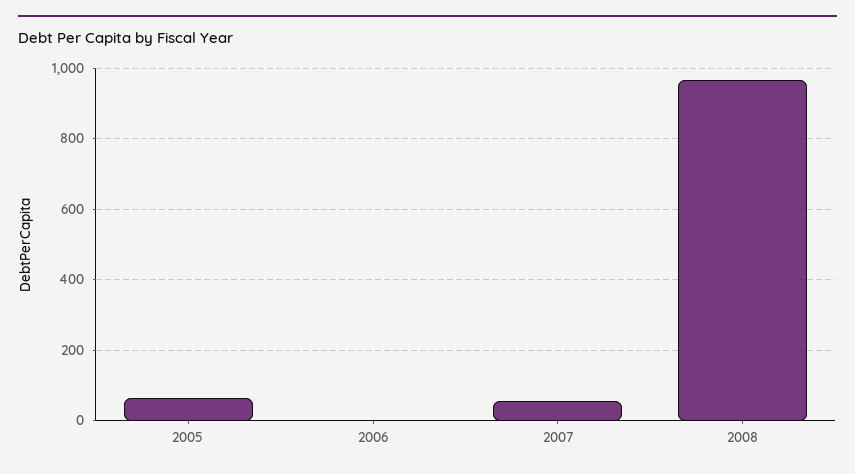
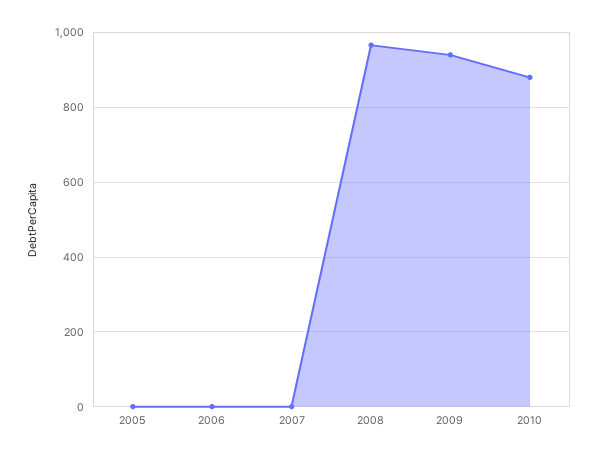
2005: 60 -> 0
2007: 60 -> 0
2009: none -> 940
2010: none -> 880

